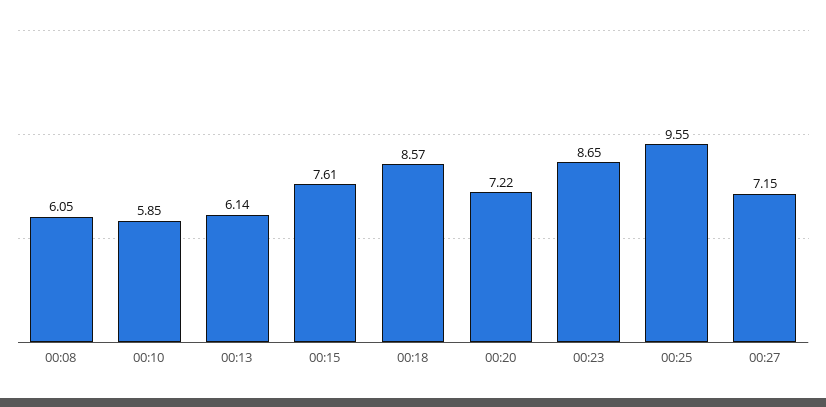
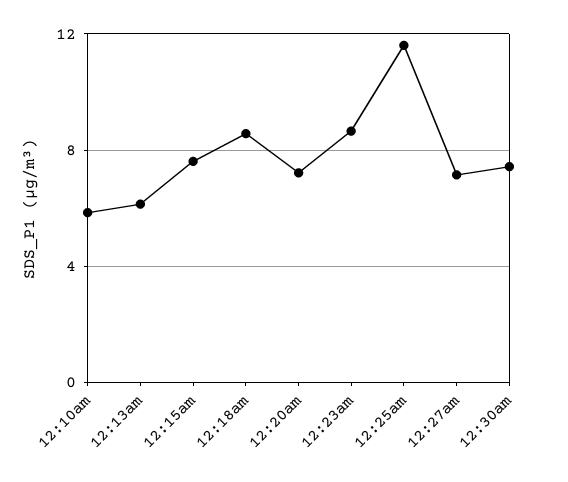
00:08: 6.05 -> none
00:25: 9.55 -> 11.5
12:30am: none -> 7.5

